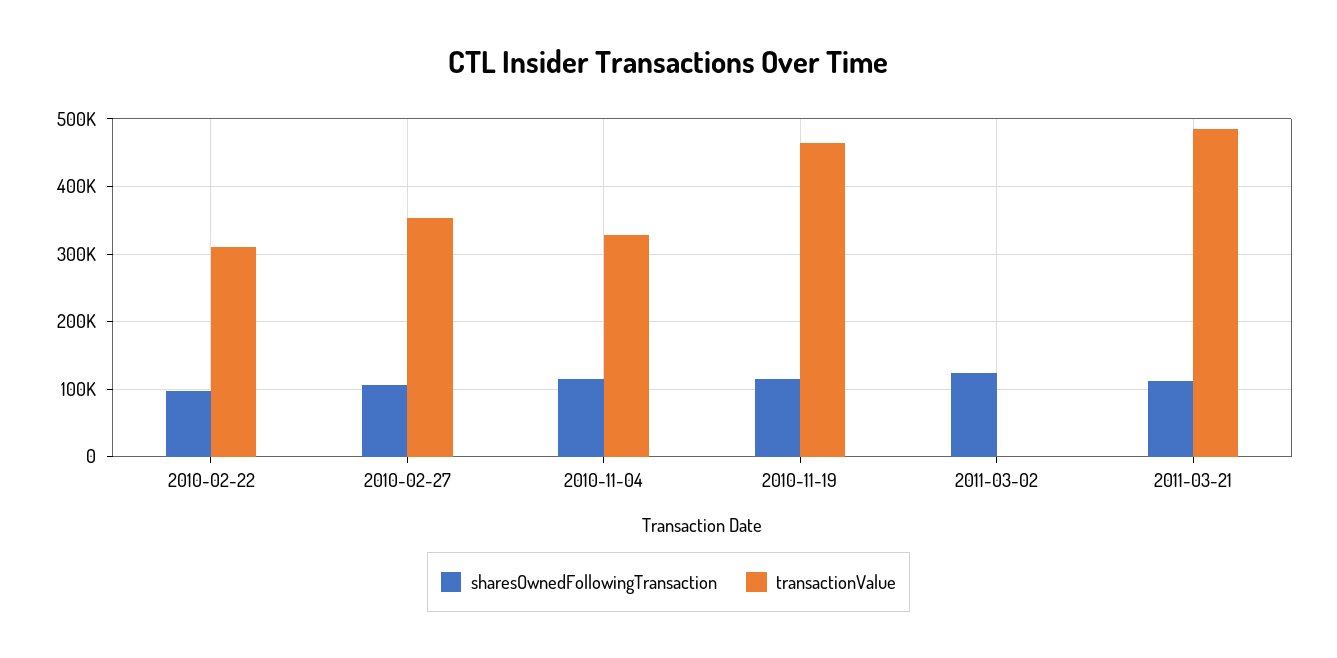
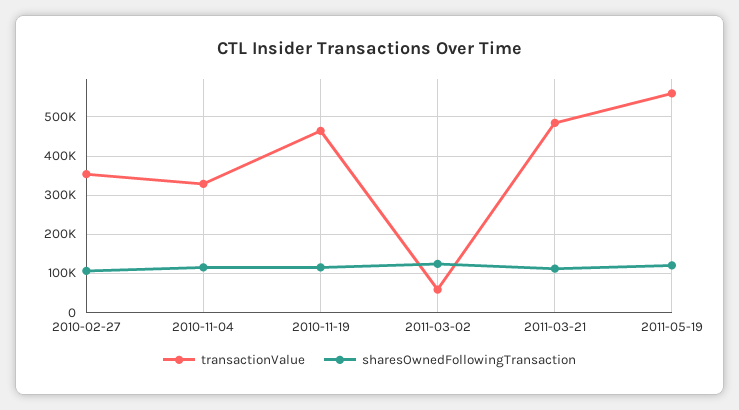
sharesOwnedFollowingTransaction, 2010-02-22: 100000 -> none
transactionValue, 2010-02-22: 310000 -> none
transactionValue, 2011-03-02: 0 -> 60000
transactionValue, 2011-05-19: none -> 560000
sharesOwnedFollowingTransaction, 2011-05-19: none -> 120000

